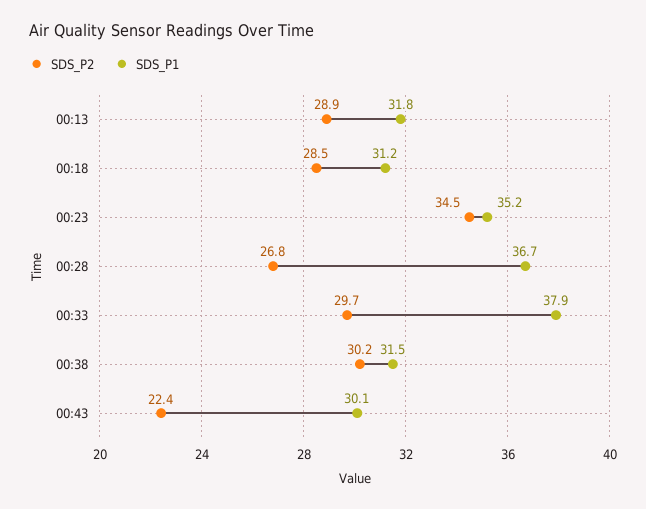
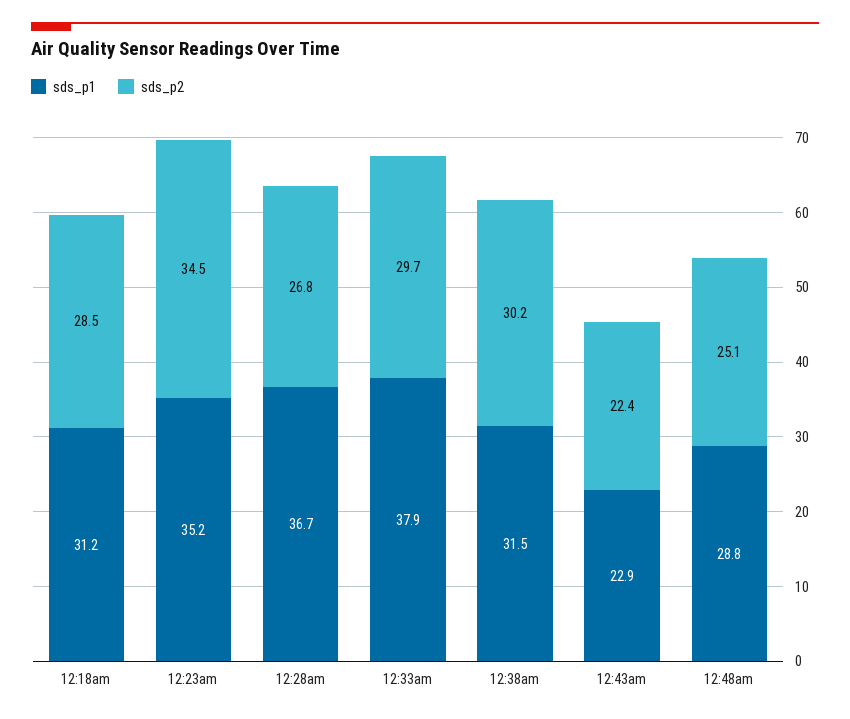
SDS_P2, 00:13: 28.9 -> none
SDS_P1, 00:13: 31.8 -> none
SDS_P1, 00:43: 30.1 -> 22.9
SDS_P1, 12:48am: none -> 28.8
SDS_P2, 12:48am: none -> 25.1

